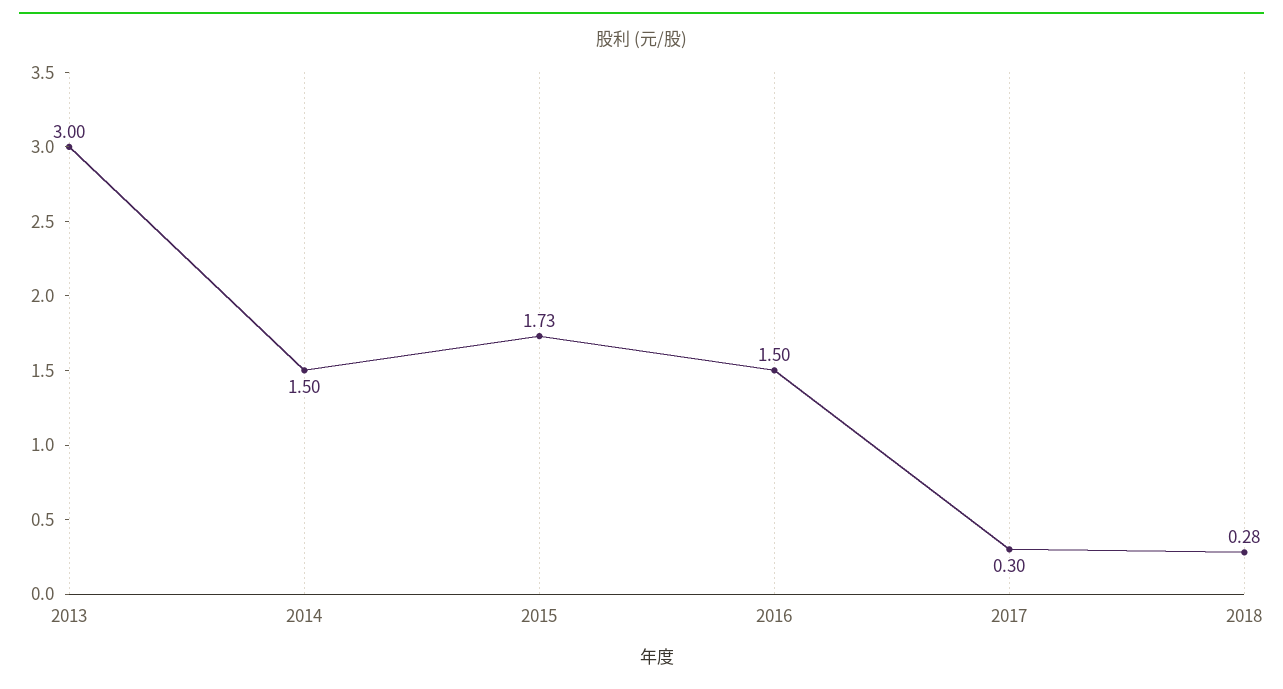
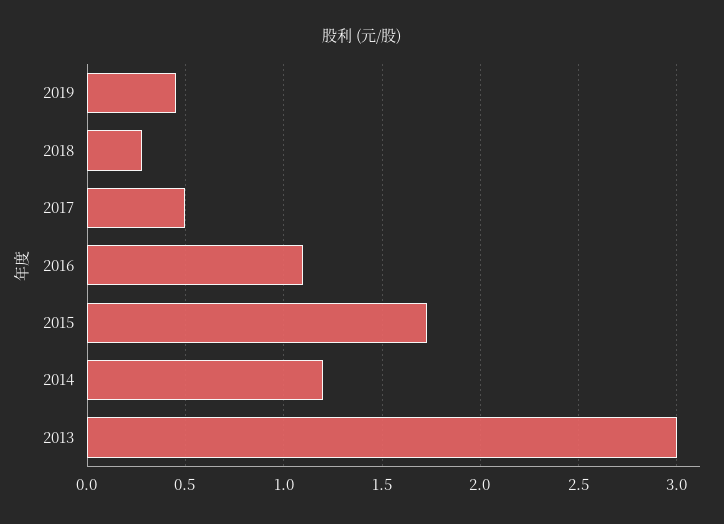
2014: 1.5 -> 1.2
2016: 1.5 -> 1.1
2017: 0.3 -> 0.5
2019: none -> 0.45

